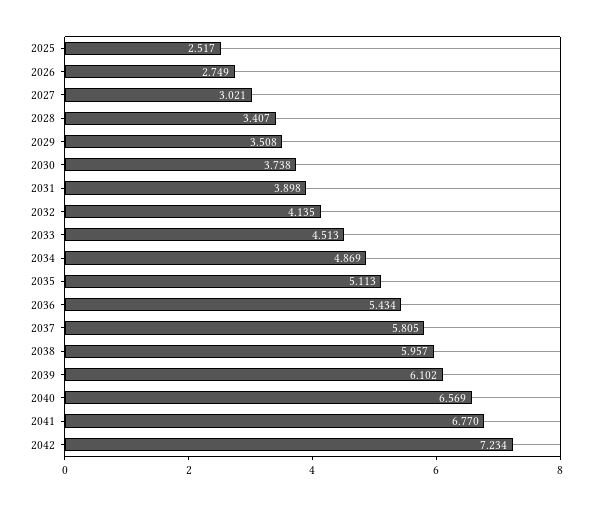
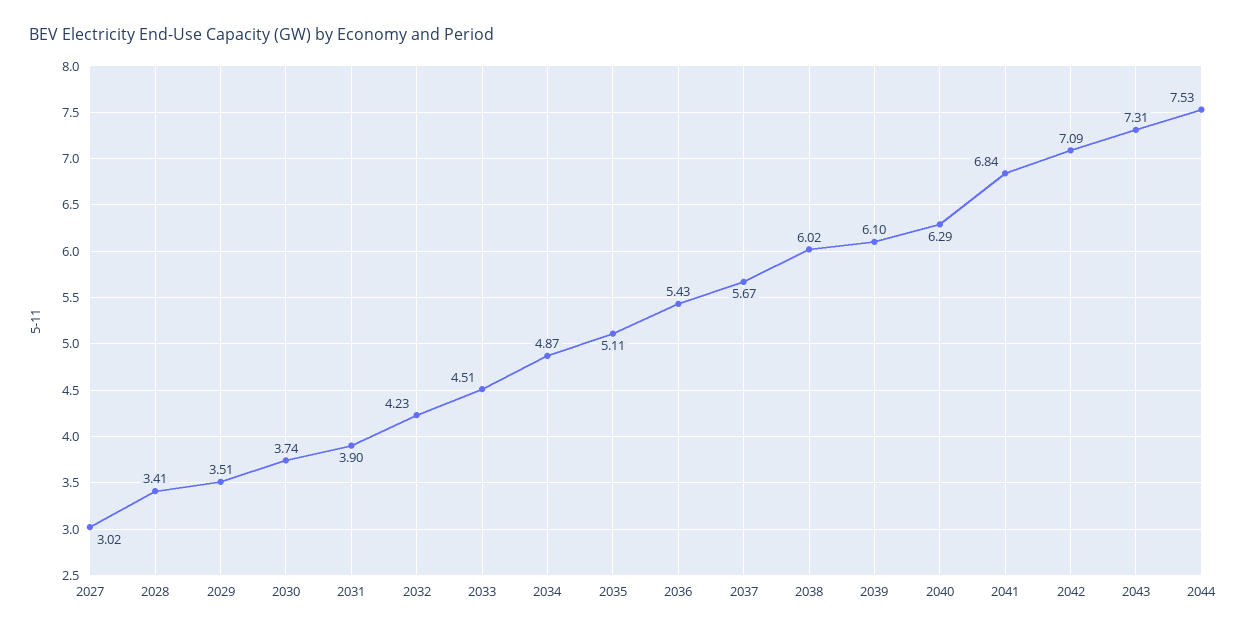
2025: 2.517 -> none
2026: 2.749 -> none
2032: 4.135 -> 4.23
2037: 5.805 -> 5.67
2038: 5.957 -> 6.02
2040: 6.569 -> 6.29
2041: 6.77 -> 6.84
2042: 7.234 -> 7.09
2043: none -> 7.31
2044: none -> 7.53

